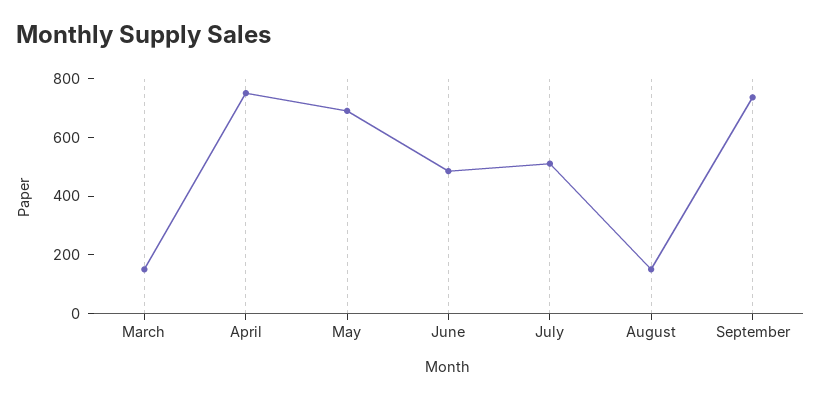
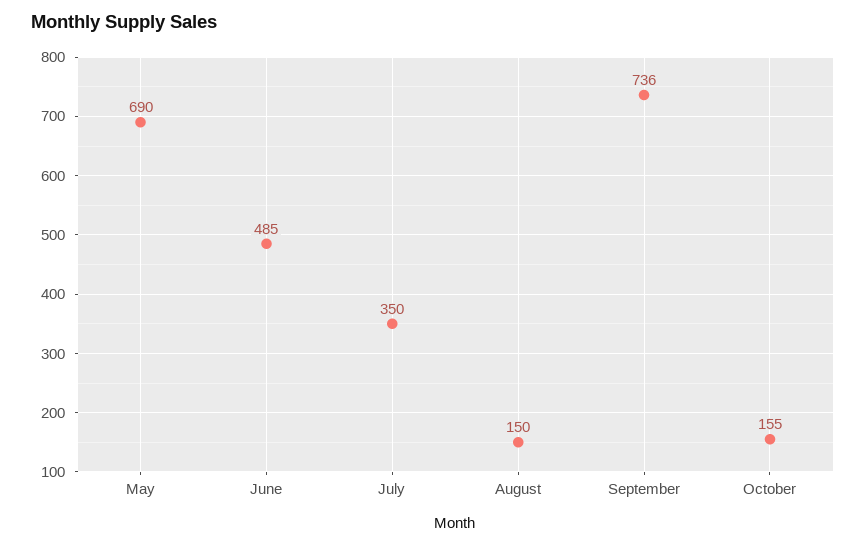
March: 150 -> none
April: 750 -> none
July: 500 -> 350
October: none -> 155

